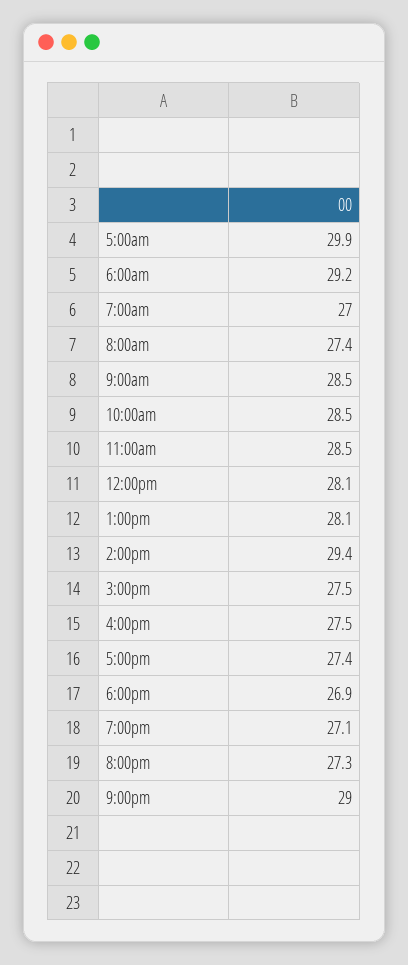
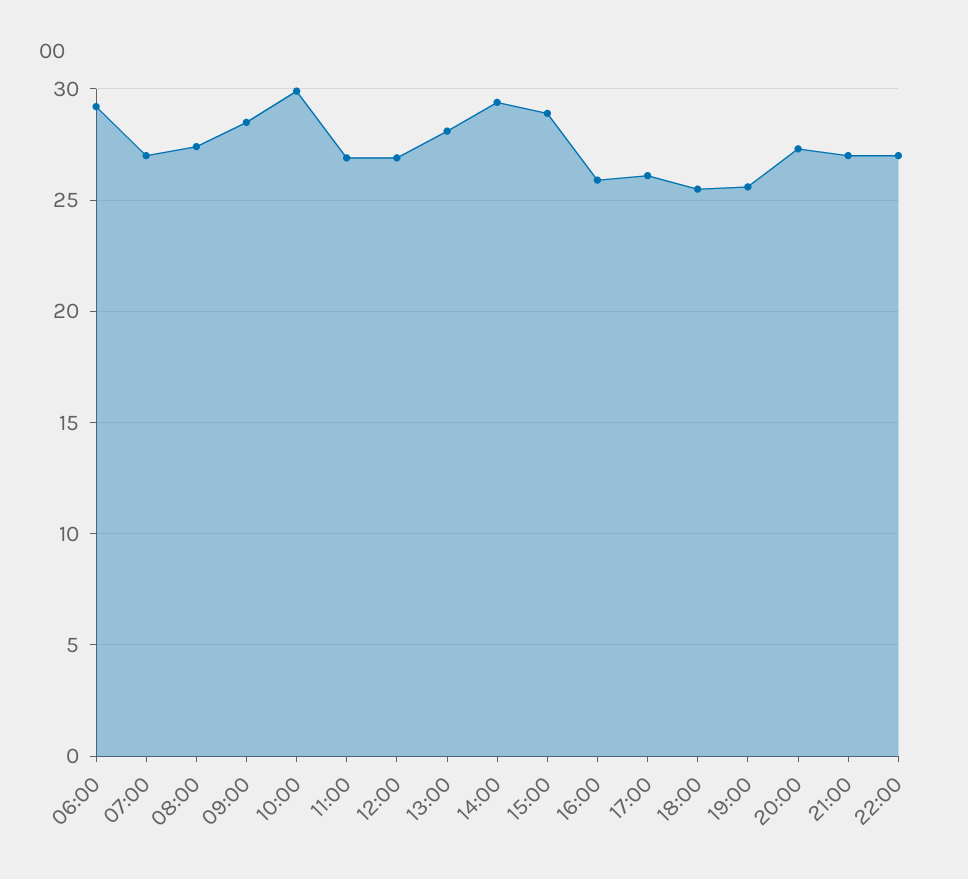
5:00am: 29.9 -> none
10:00am: 28.5 -> 30
11:00am: 28.5 -> 27
12:00pm: 28.1 -> 27
3:00pm: 27.5 -> 29
4:00pm: 27.5 -> 26
5:00pm: 27.4 -> 26
6:00pm: 26.9 -> 25.5
7:00pm: 27.1 -> 25.5
9:00pm: 29 -> 27
22:00: none -> 27

